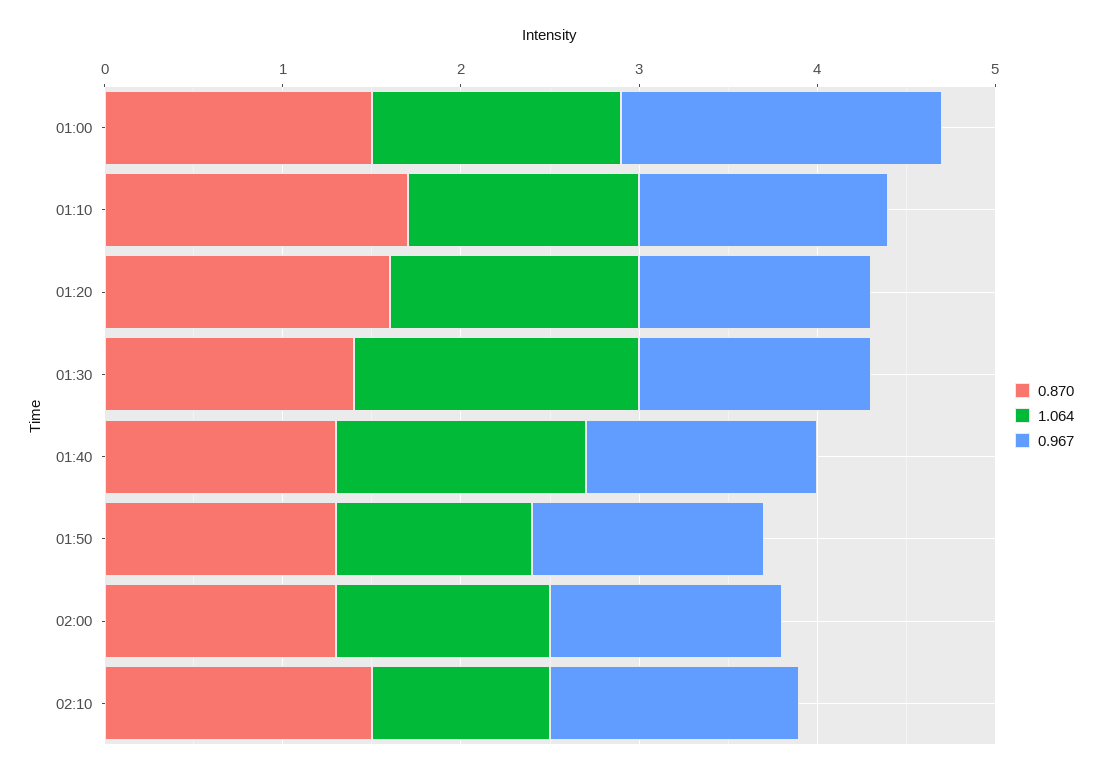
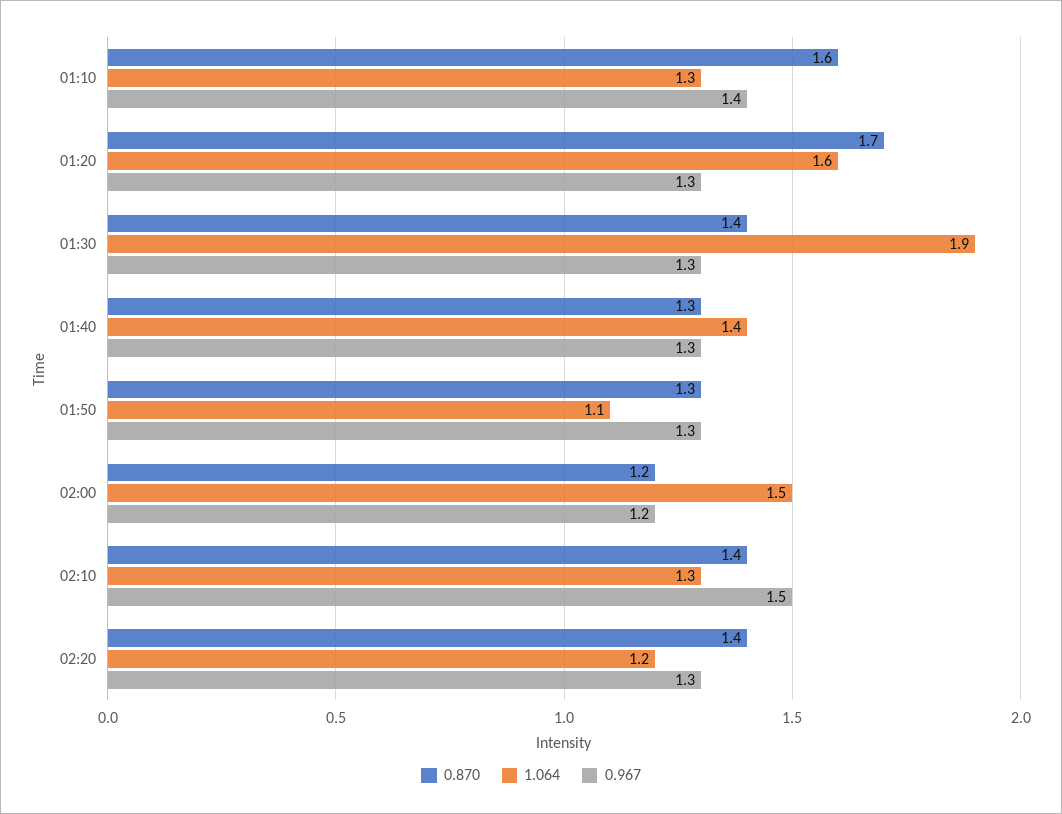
0.870, 01:00: 1.5 -> none
1.064, 01:00: 1.4 -> none
0.967, 01:00: 1.8 -> none
0.870, 01:10: 1.7 -> 1.6
0.870, 01:20: 1.6 -> 1.7
1.064, 01:20: 1.4 -> 1.6
1.064, 01:30: 1.6 -> 1.9
0.870, 02:00: 1.3 -> 1.2
1.064, 02:00: 1.2 -> 1.5
0.967, 02:00: 1.3 -> 1.2
0.870, 02:10: 1.5 -> 1.4
1.064, 02:10: 1 -> 1.3
0.967, 02:10: 1.4 -> 1.5
0.870, 02:20: none -> 1.4
1.064, 02:20: none -> 1.2
0.967, 02:20: none -> 1.3

